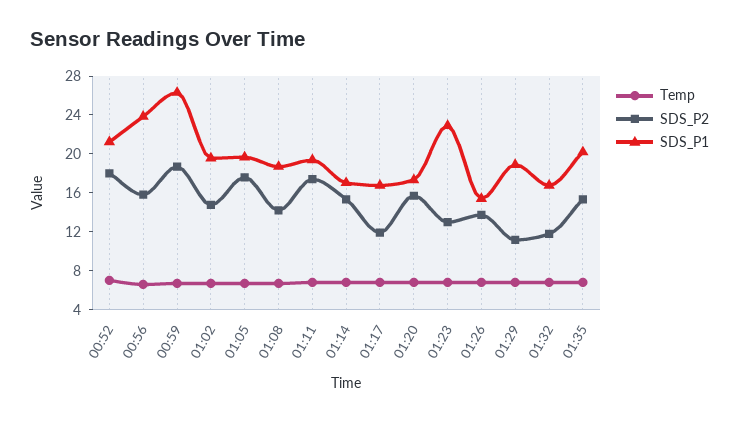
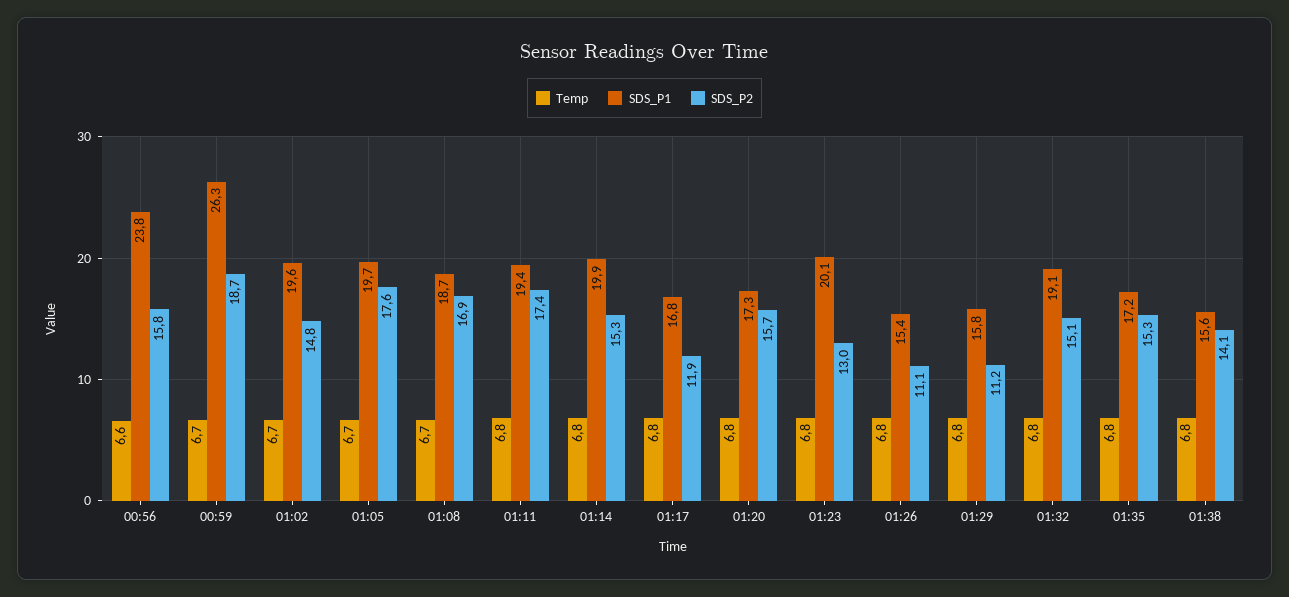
Temp, 00:52: 7 -> none
SDS_P2, 00:52: 18 -> none
SDS_P1, 00:52: 21 -> none
SDS_P2, 01:08: 14 -> 16.9
SDS_P1, 01:14: 17 -> 19.9
SDS_P1, 01:23: 23 -> 20.1
SDS_P2, 01:26: 14 -> 11.1
SDS_P1, 01:29: 19 -> 15.8
SDS_P2, 01:32: 12 -> 15.1
SDS_P1, 01:32: 17 -> 19.1
SDS_P1, 01:35: 20 -> 17.2
Temp, 01:38: none -> 6.8
SDS_P1, 01:38: none -> 15.6
SDS_P2, 01:38: none -> 14.1

